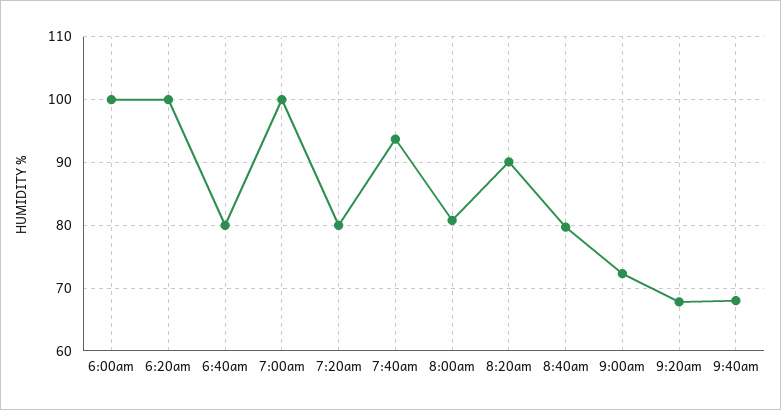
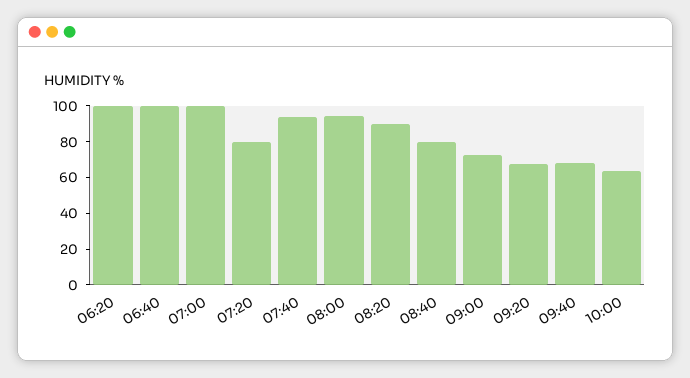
6:00am: 100 -> none
6:40am: 80 -> 100
8:00am: 81 -> 95
10:00: none -> 65

